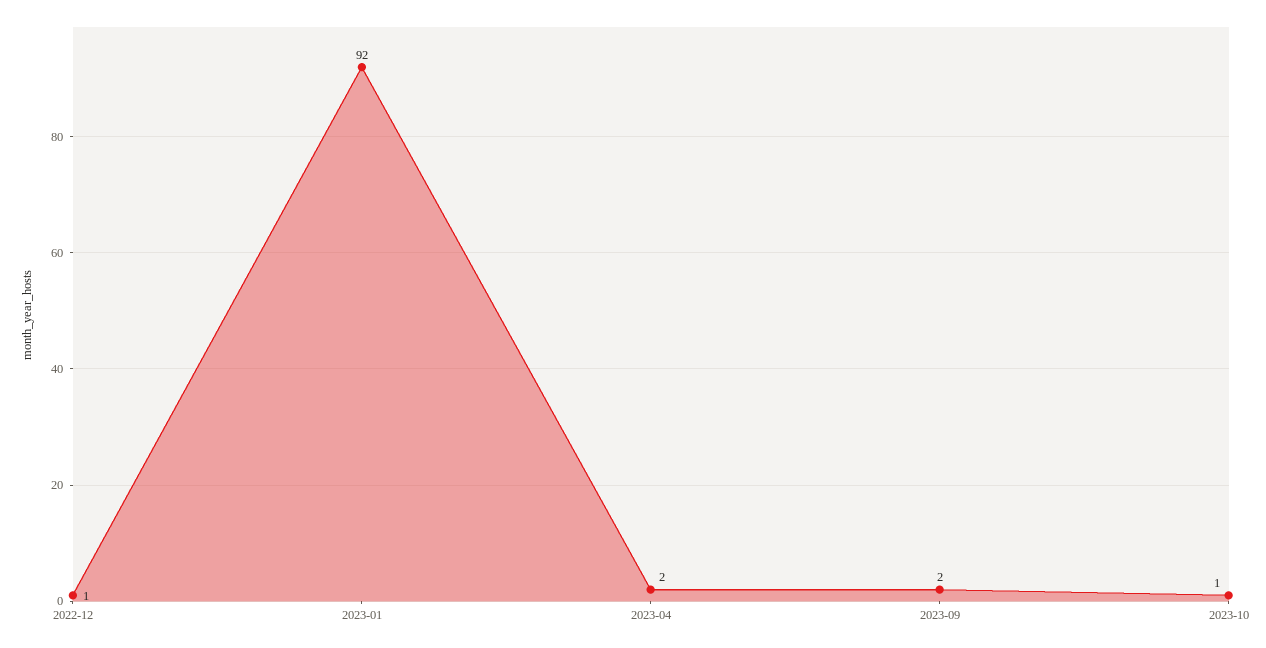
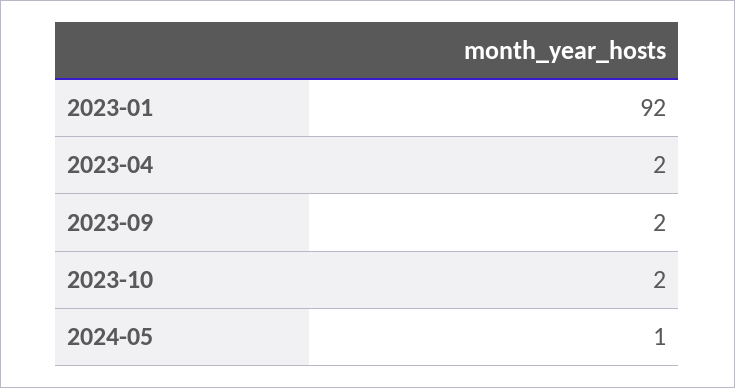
2022-12: 1 -> none
2023-10: 1 -> 2
2024-05: none -> 1

